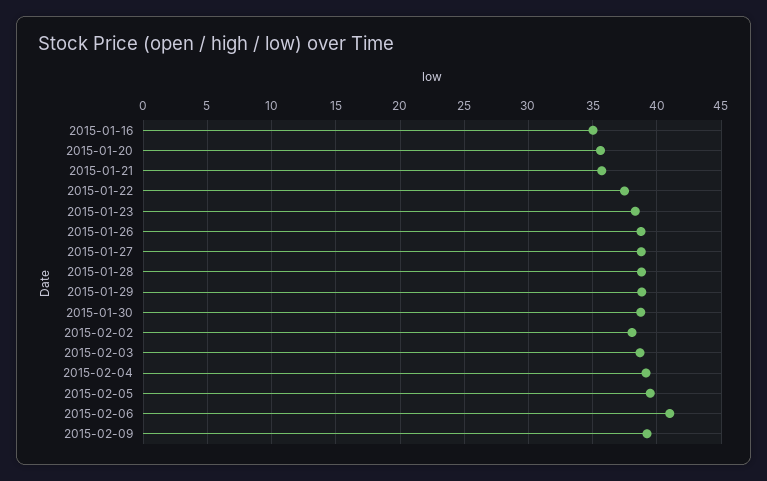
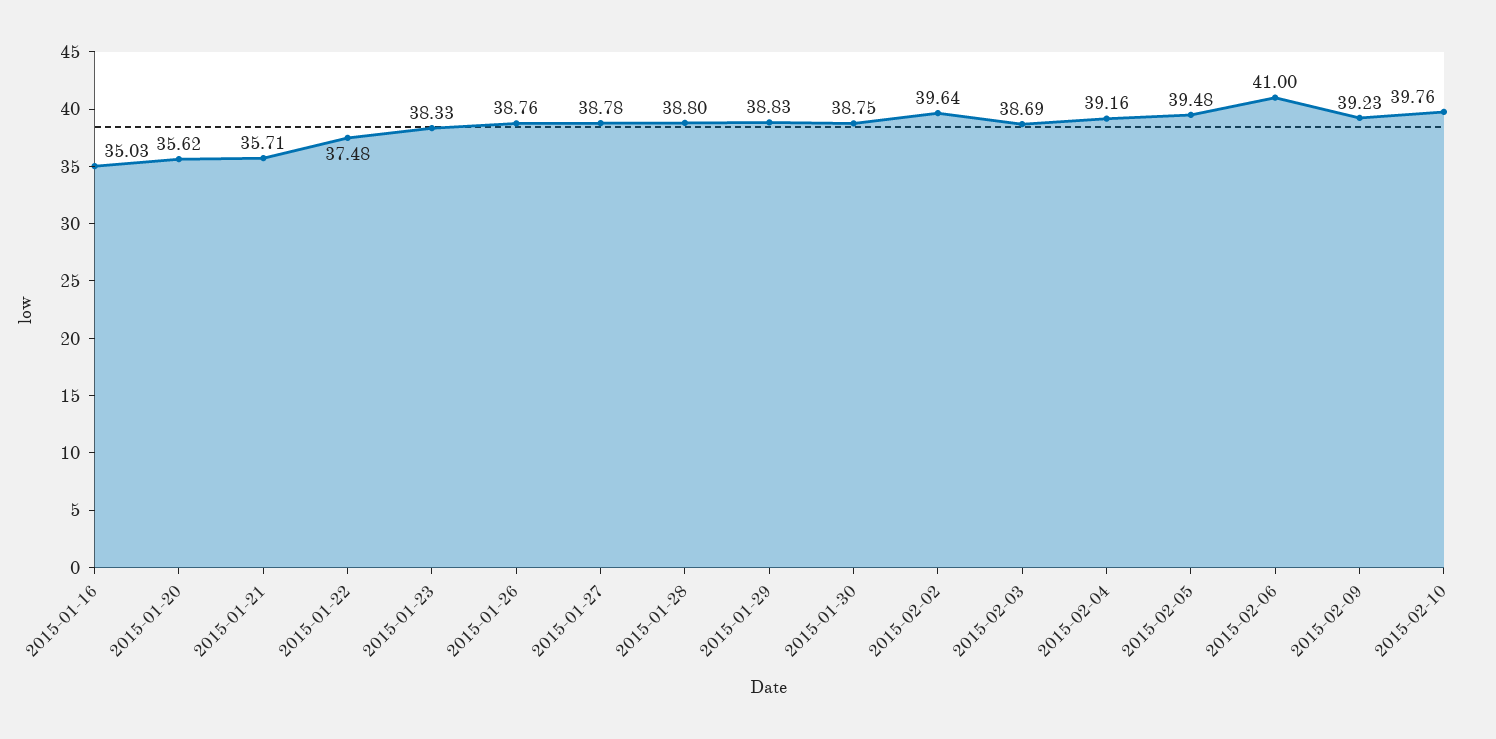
2015-02-02: 38 -> 39.64
2015-02-10: none -> 39.76

